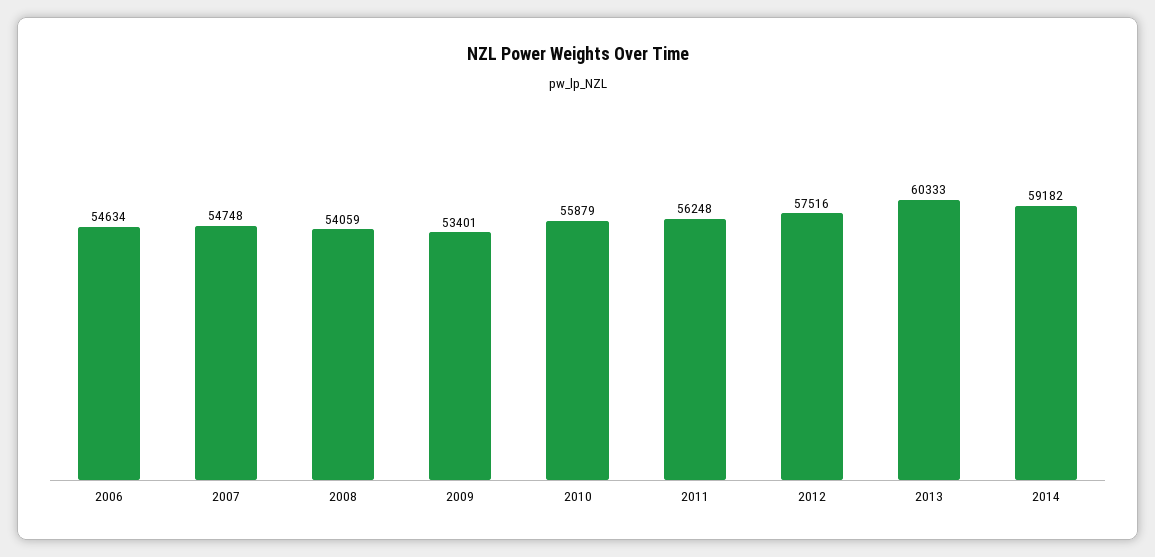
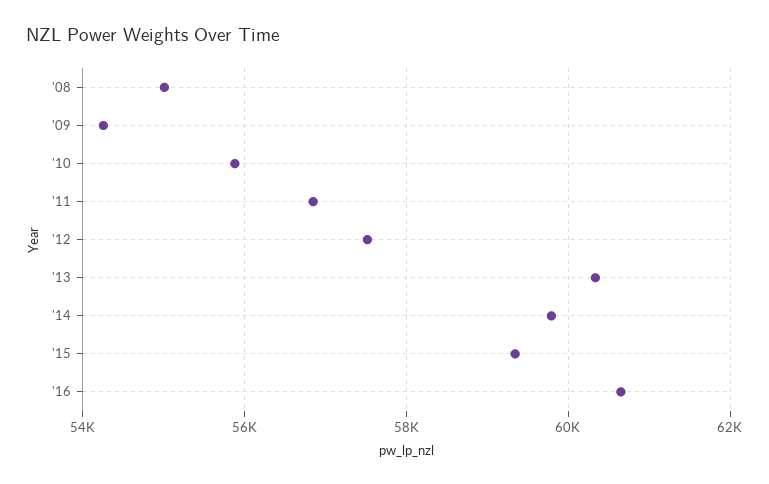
2006: 54634 -> none
2007: 54748 -> none
2008: 54059 -> 55000
2009: 53401 -> 54200
2011: 56248 -> 56800
2014: 59182 -> 59800
'15: none -> 59400
'16: none -> 60600

